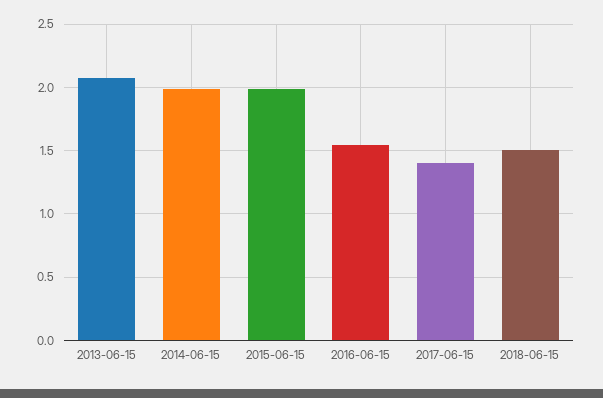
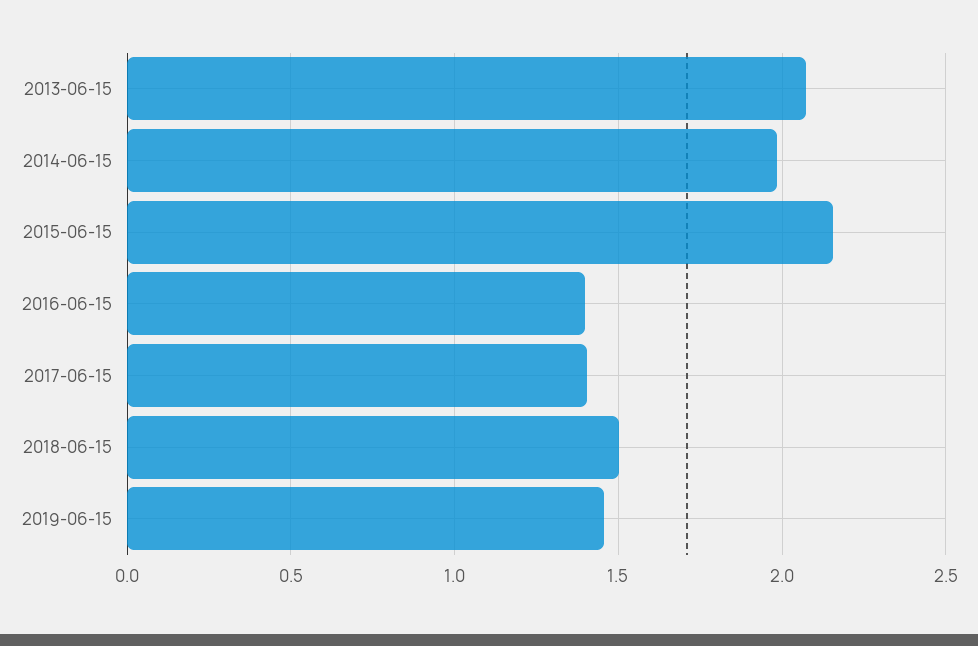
2015-06-15: 2 -> 2.15
2016-06-15: 1.55 -> 1.4
2019-06-15: none -> 1.45

